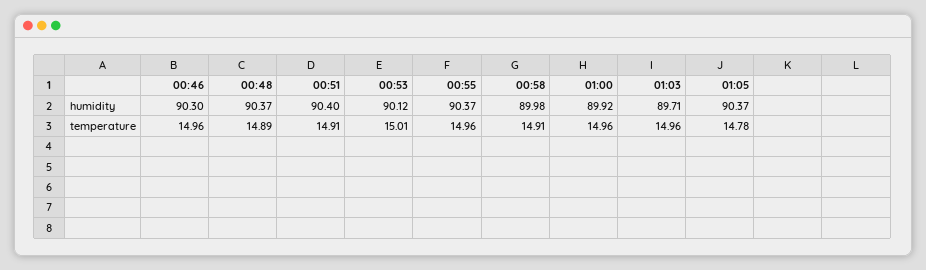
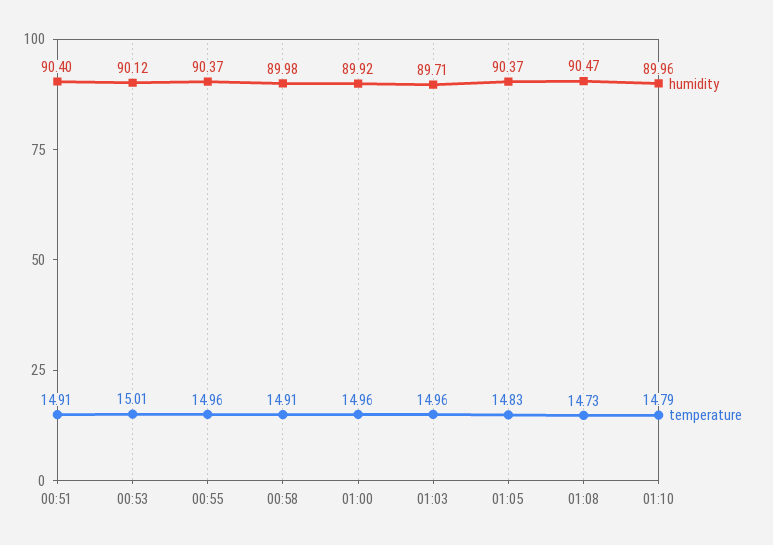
humidity, 00:46: 90.3 -> none
humidity, 00:48: 90.37 -> none
temperature, 00:46: 14.96 -> none
temperature, 00:48: 14.89 -> none
temperature, 01:05: 14.78 -> 14.83
humidity, 01:08: none -> 90.47
temperature, 01:08: none -> 14.73
humidity, 01:10: none -> 89.96
temperature, 01:10: none -> 14.79

